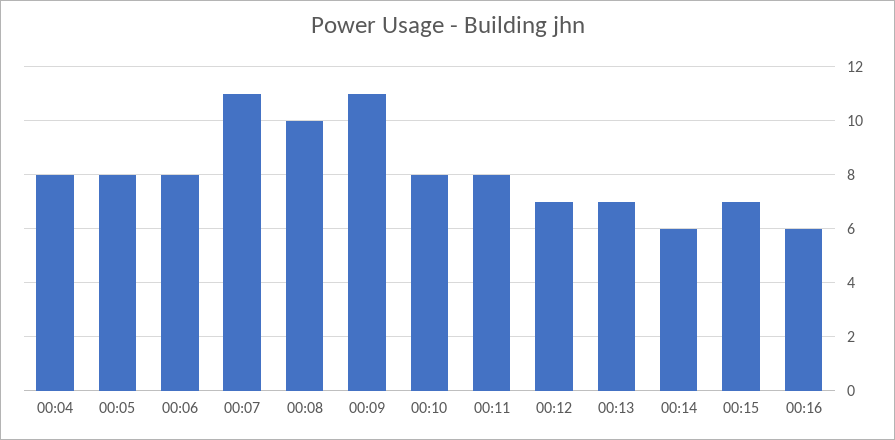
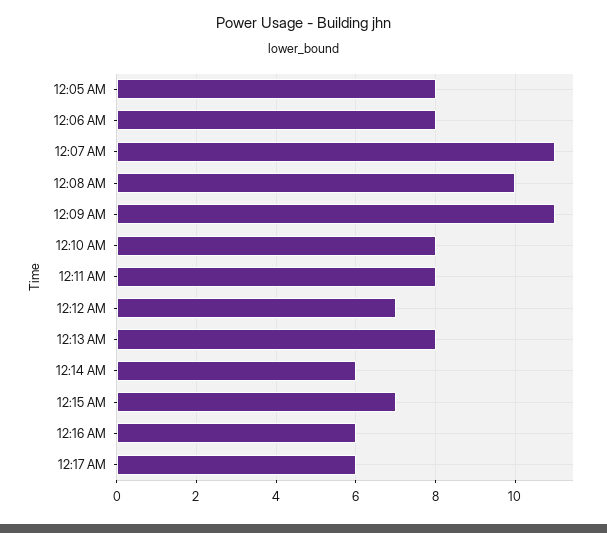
00:04: 8 -> none
00:13: 7 -> 8
12:17 AM: none -> 6

